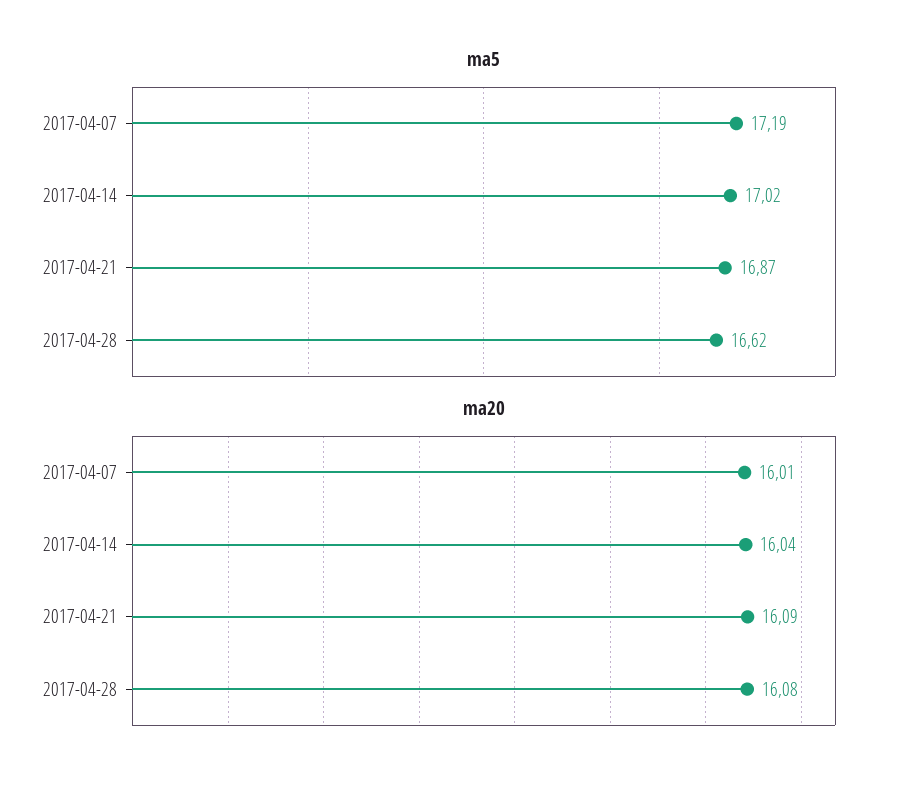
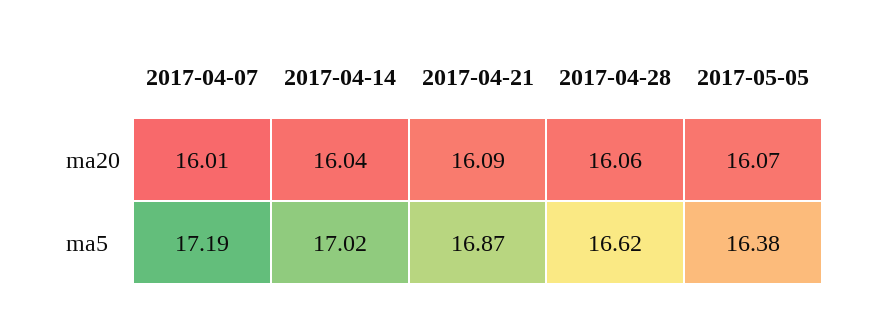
ma20, 2017-04-28: 16.08 -> 16.06
ma20, 2017-05-05: none -> 16.07
ma5, 2017-05-05: none -> 16.38

